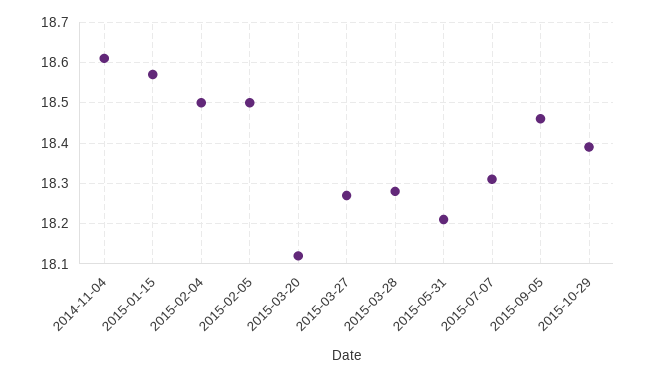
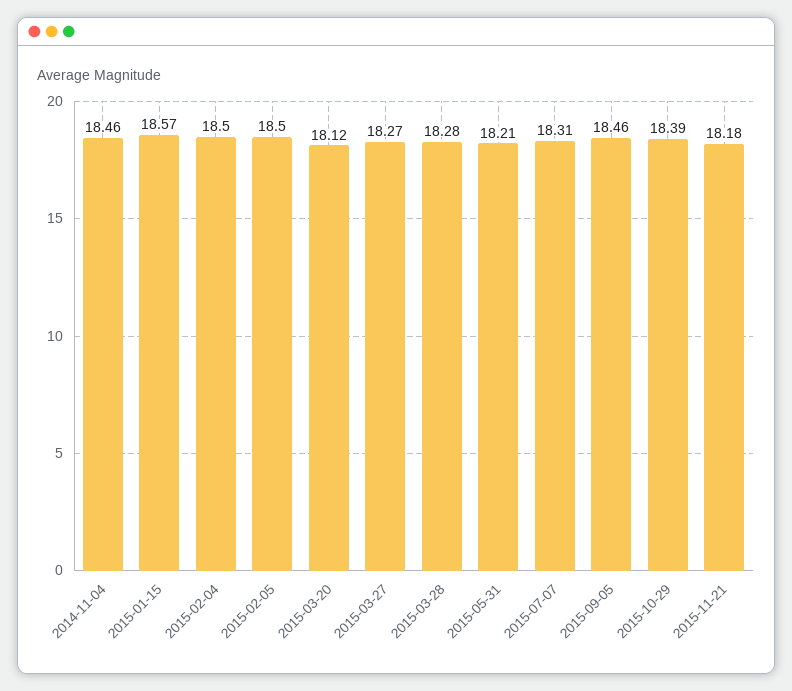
2014-11-04: 18.6 -> 18.46
2015-11-21: none -> 18.18

